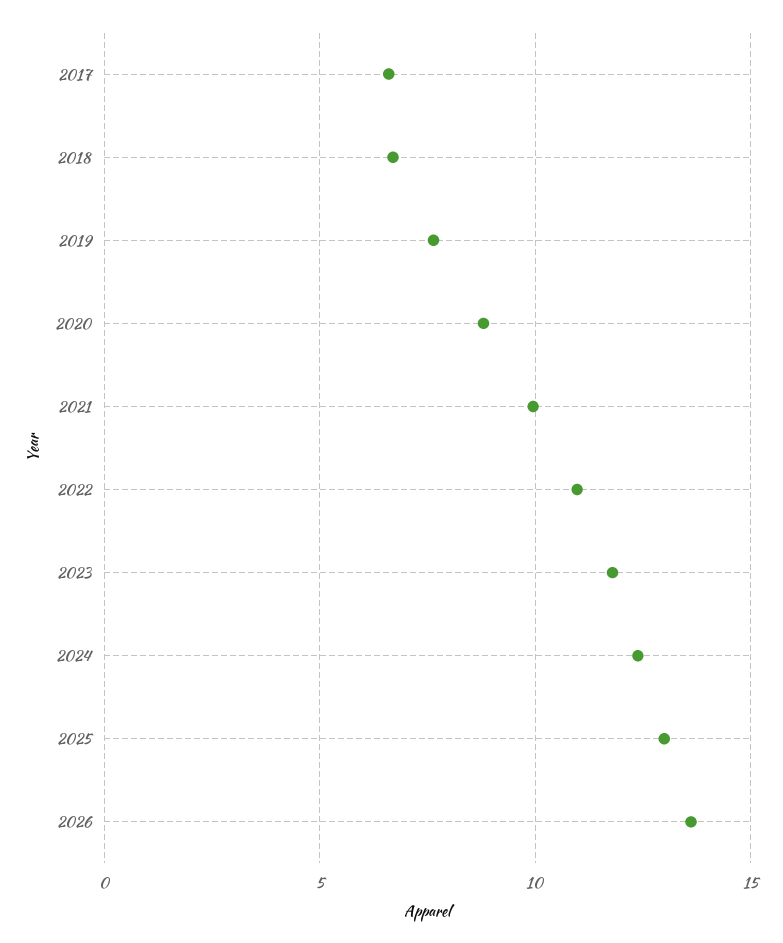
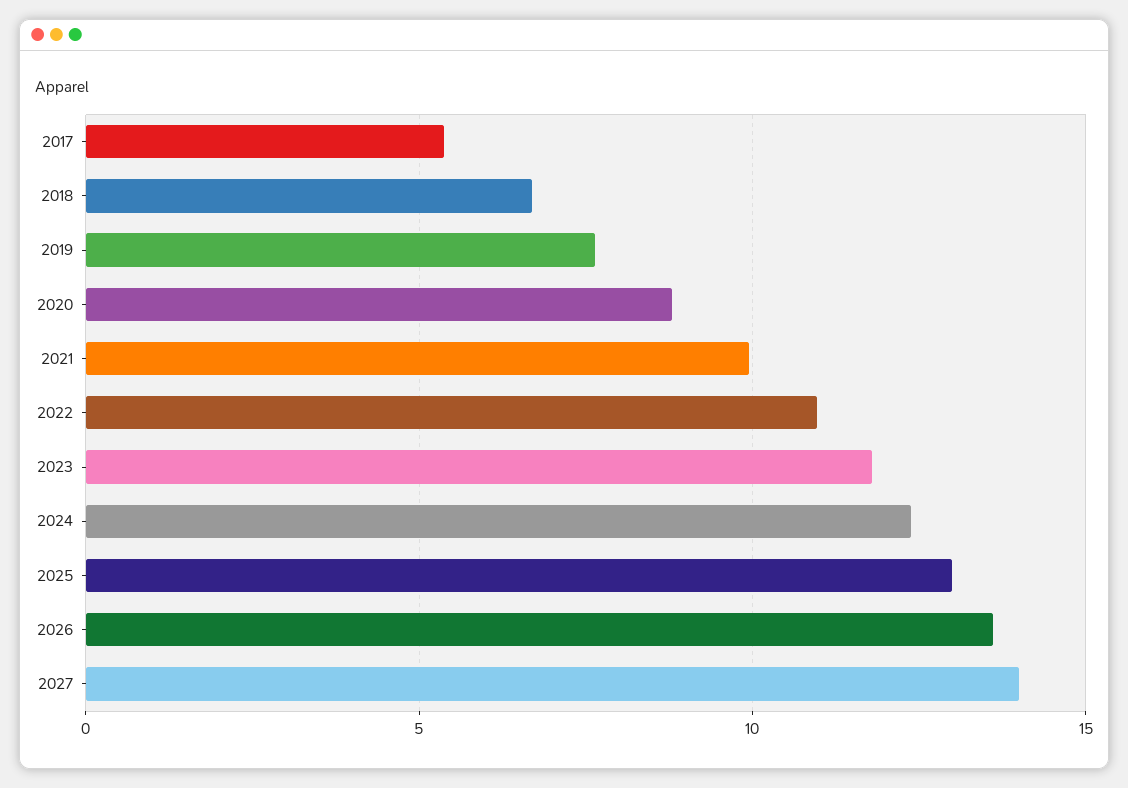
2017: 6.5 -> 5.5
2027: none -> 14

